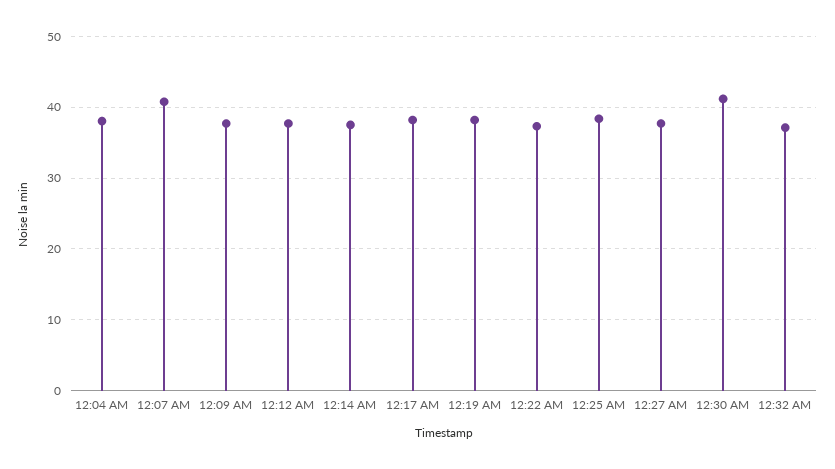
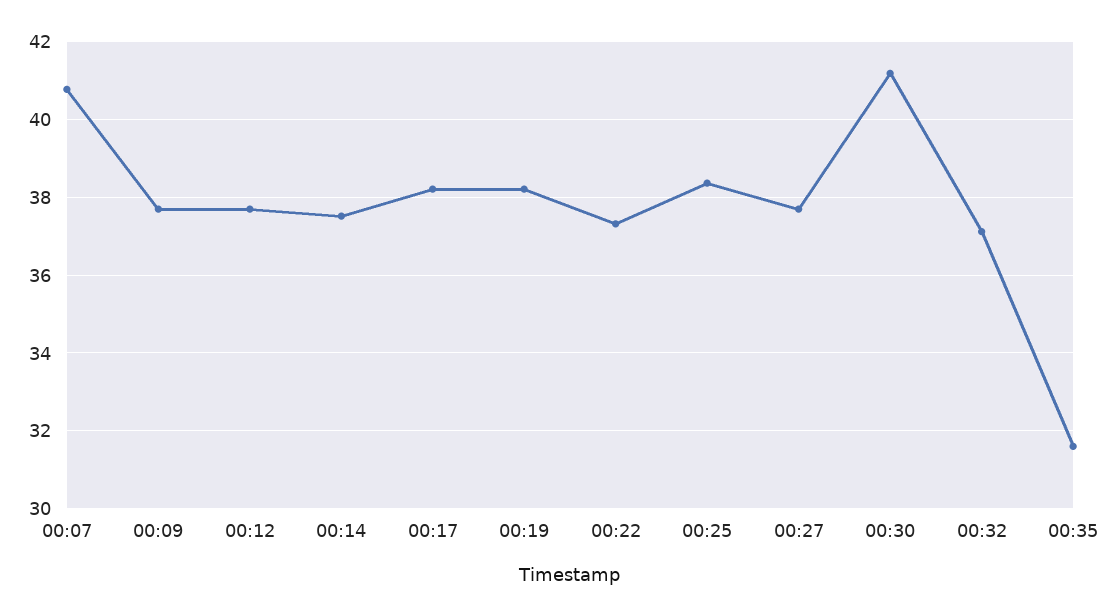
12:04 AM: 38 -> none
00:35: none -> 31.6

